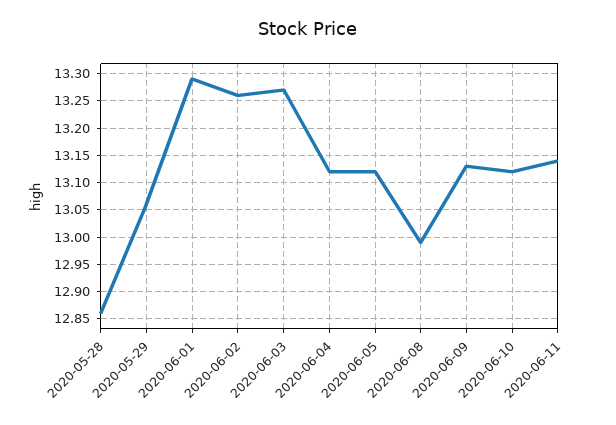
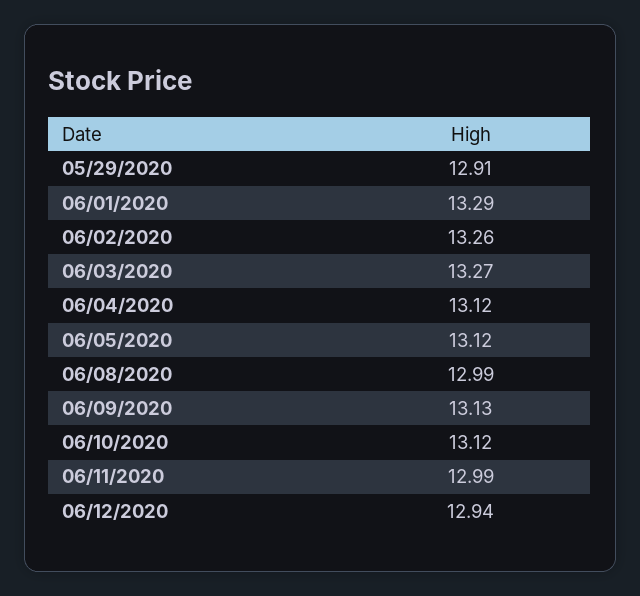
2020-05-28: 12.85 -> none
2020-05-29: 13.05 -> 12.91
2020-06-11: 13.15 -> 12.99
06/12/2020: none -> 12.94

